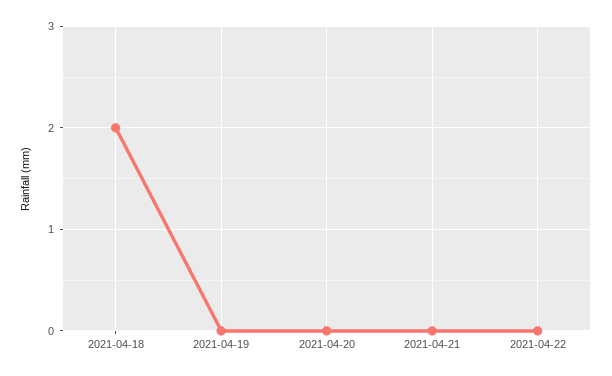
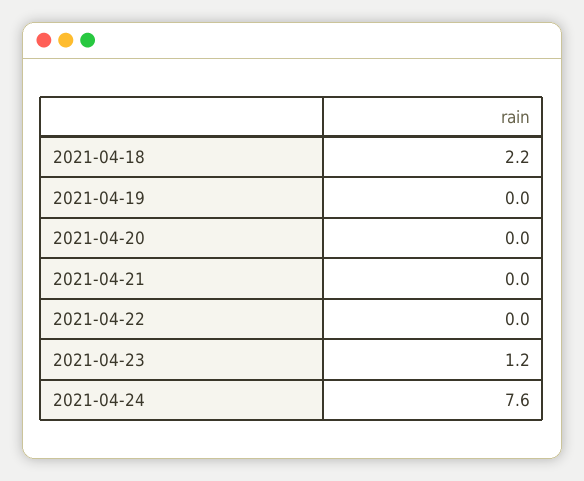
2021-04-18: 2 -> 2.2
2021-04-23: none -> 1.2
2021-04-24: none -> 7.6

